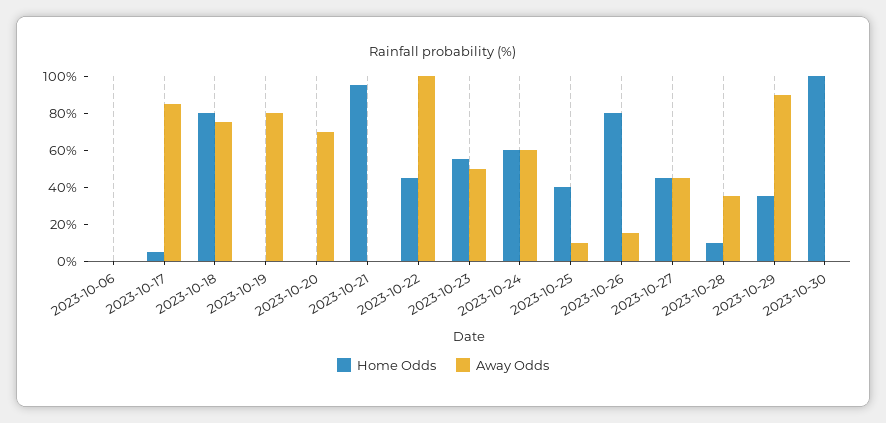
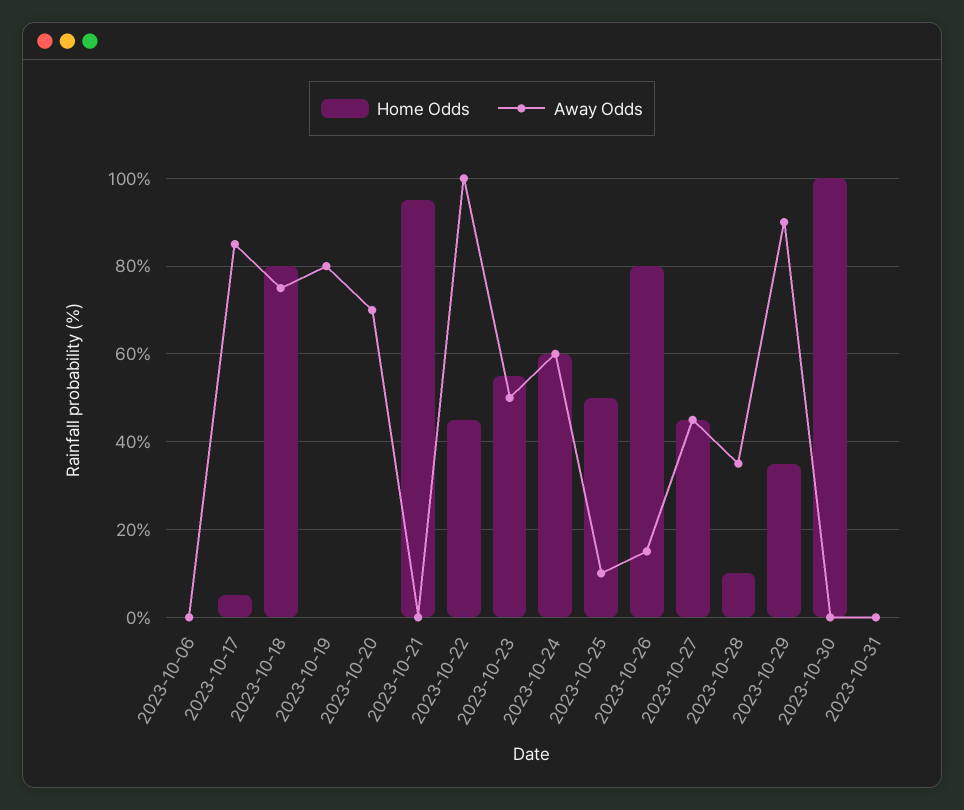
Home Odds, 2023-10-25: 40 -> 50
Home Odds, 2023-10-31: none -> 0
Away Odds, 2023-10-31: none -> 0

